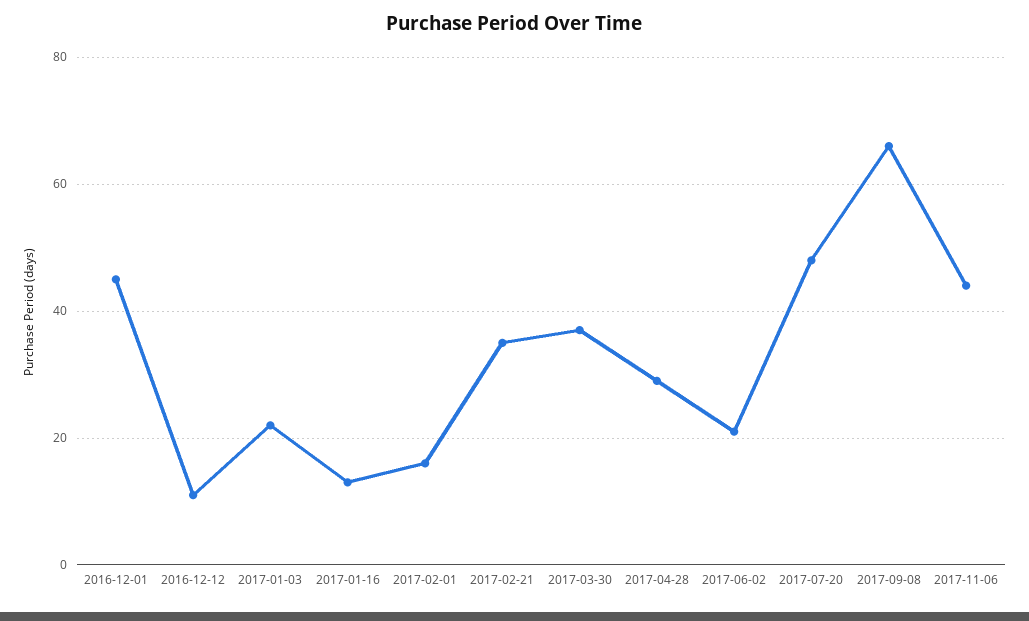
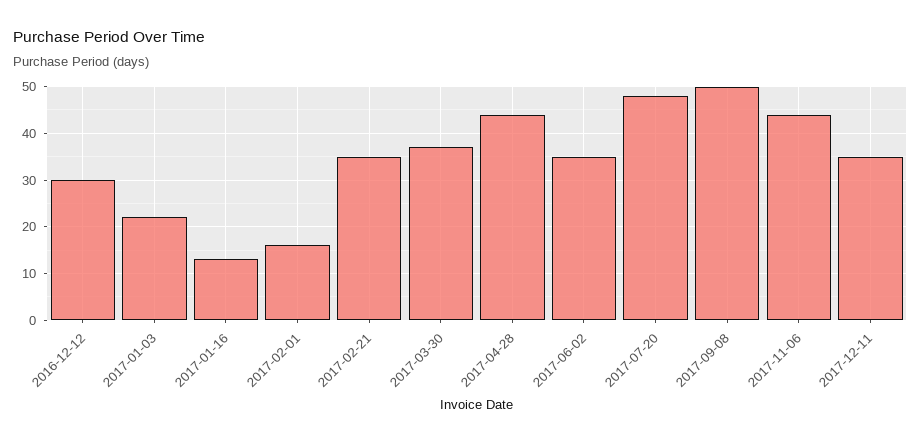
2016-12-01: 45 -> none
2016-12-12: 10 -> 30
2017-04-28: 30 -> 45
2017-06-02: 20 -> 35
2017-09-08: 65 -> 50
2017-12-11: none -> 35

